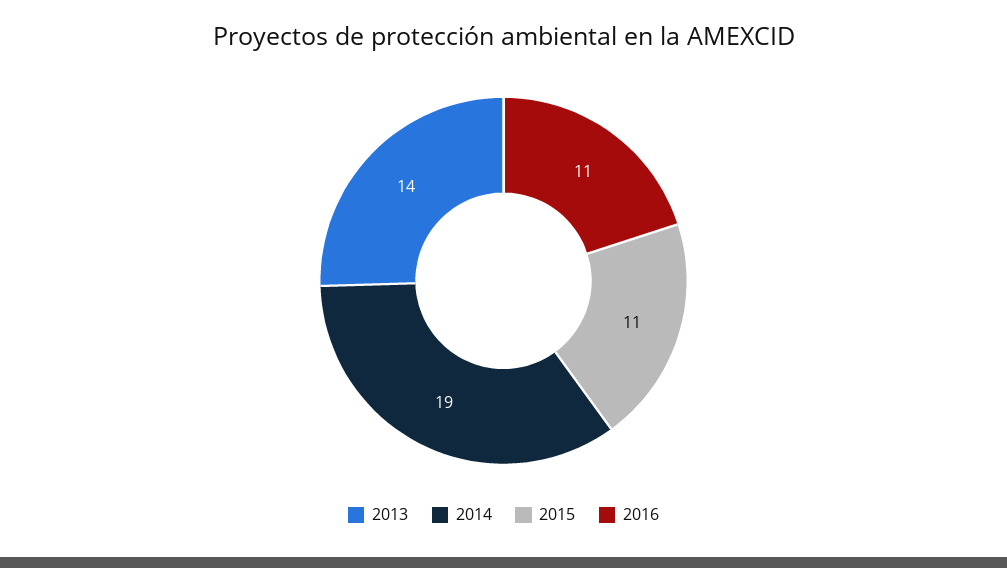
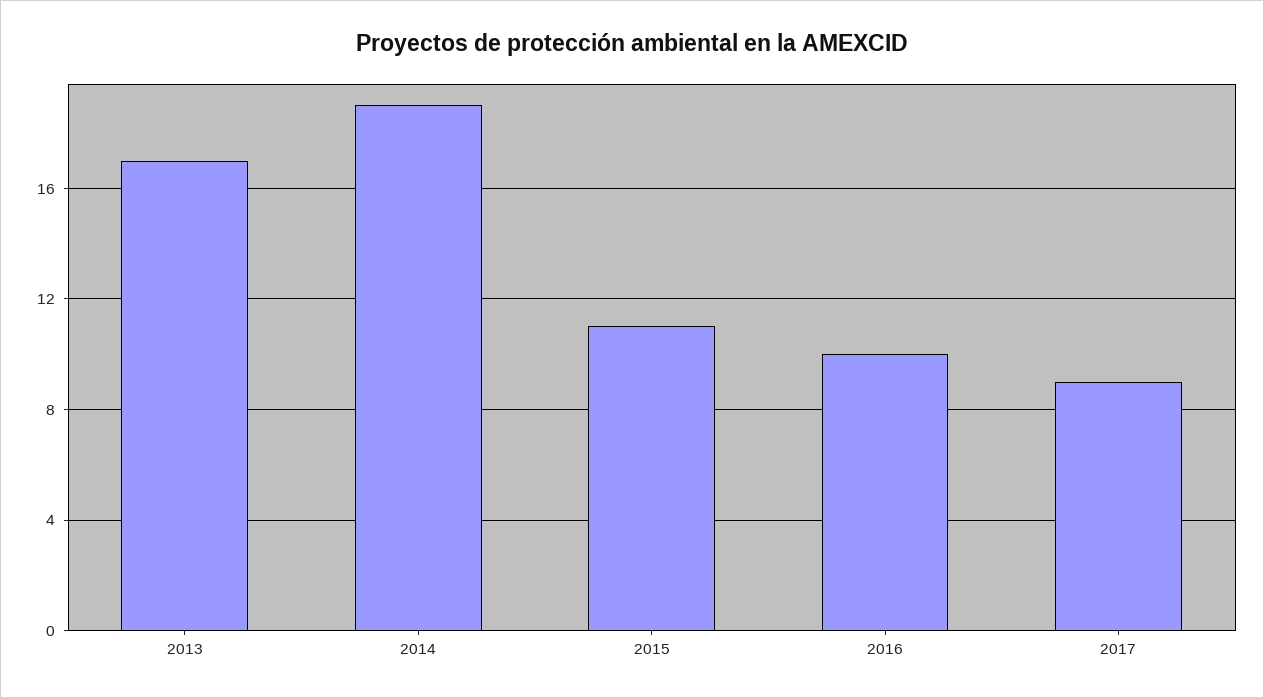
2013: 14 -> 17
2016: 11 -> 10
2017: none -> 9

